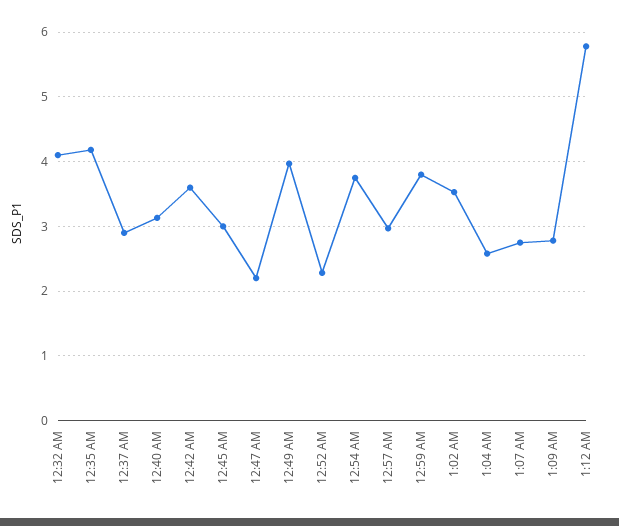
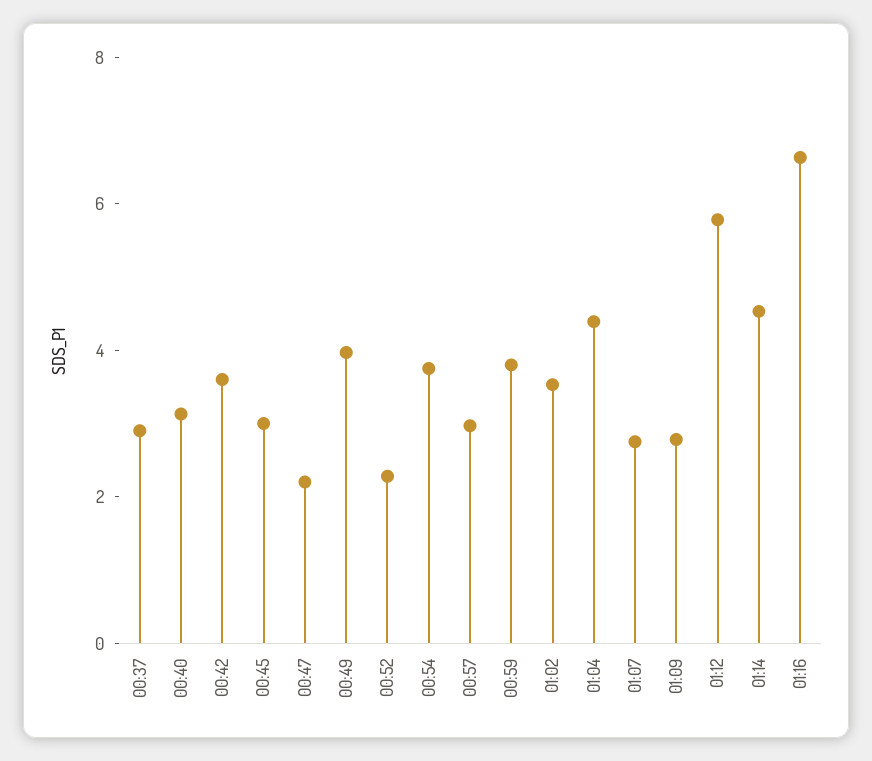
12:32 AM: 4.1 -> none
12:35 AM: 4.2 -> none
1:04 AM: 2.6 -> 4.5
01:14: none -> 4.5
01:16: none -> 6.5

